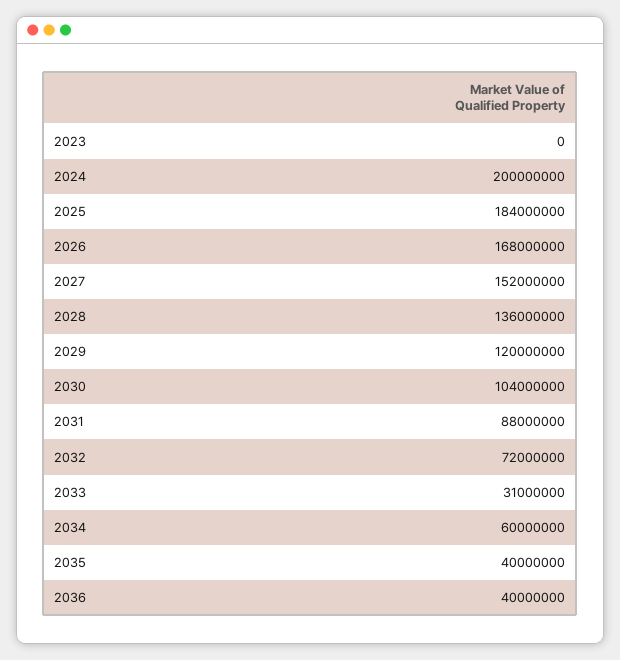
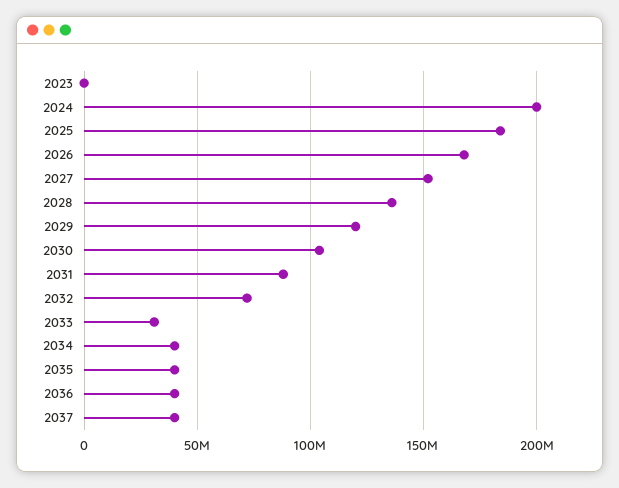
2034: 60000000 -> 40000000
2037: none -> 40000000

